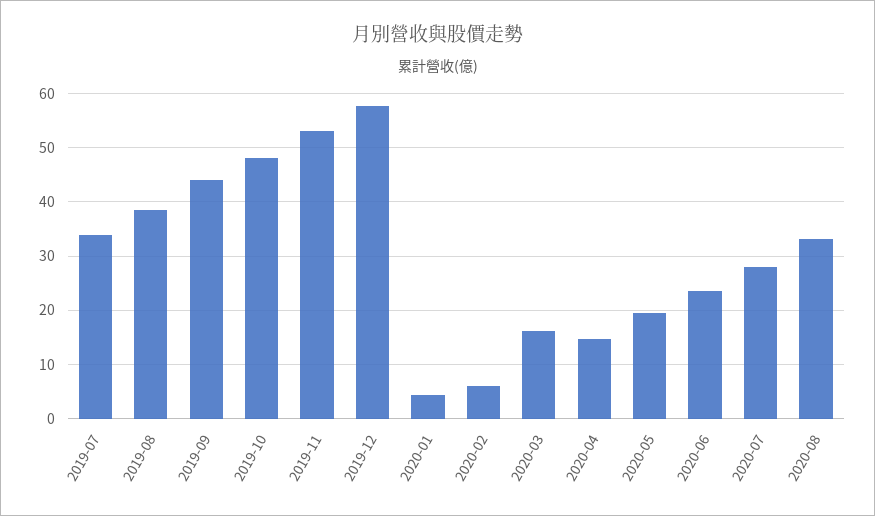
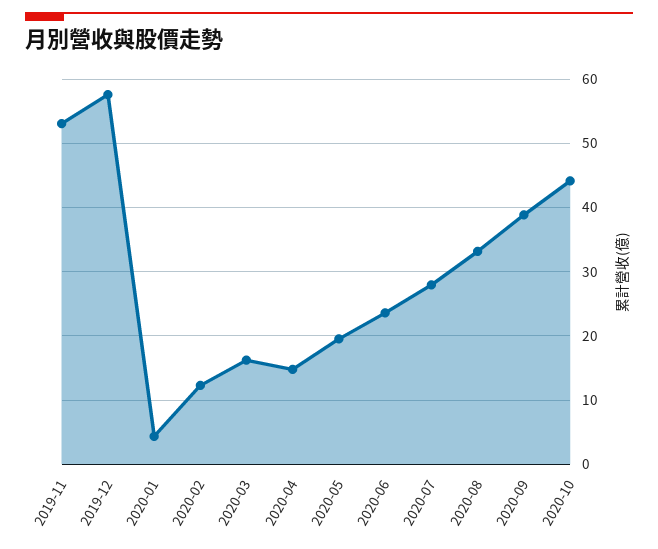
2019-07: 34 -> none
2019-08: 38 -> none
2019-09: 44 -> none
2019-10: 48 -> none
2020-02: 6 -> 12
2020-09: none -> 39
2020-10: none -> 44

